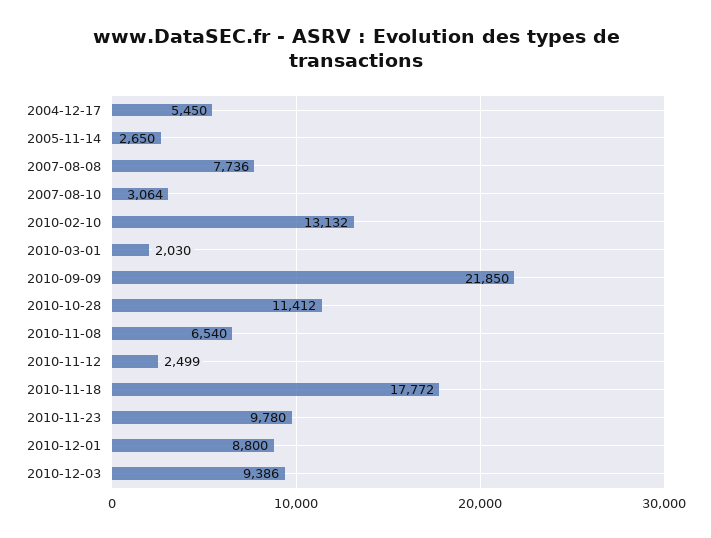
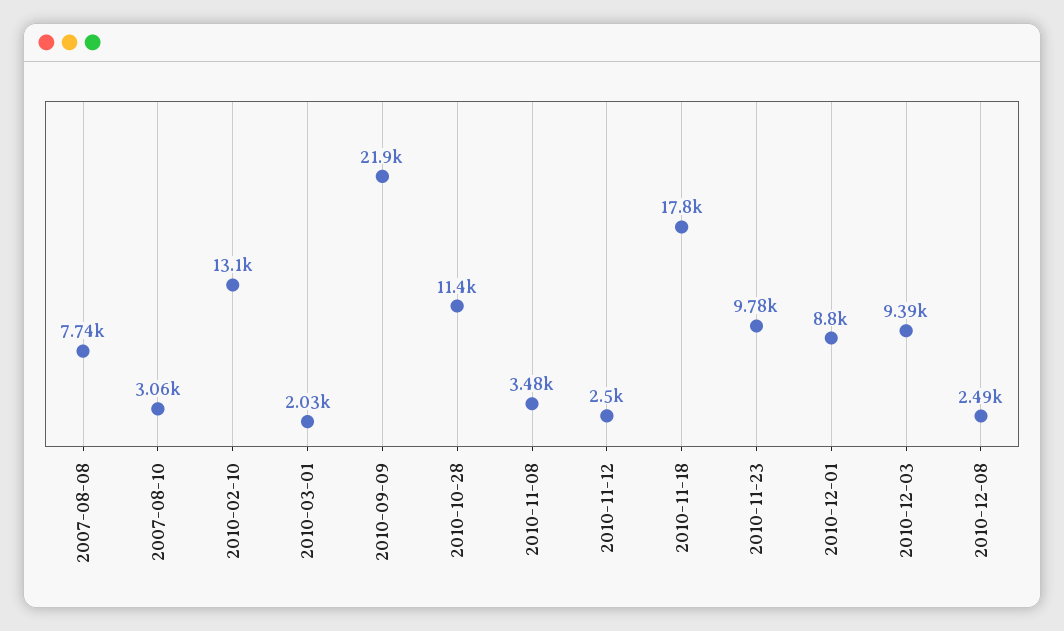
2004-12-17: 5450 -> none
2005-11-14: 2650 -> none
2010-11-08: 6540 -> 3480
2010-12-08: none -> 2490

